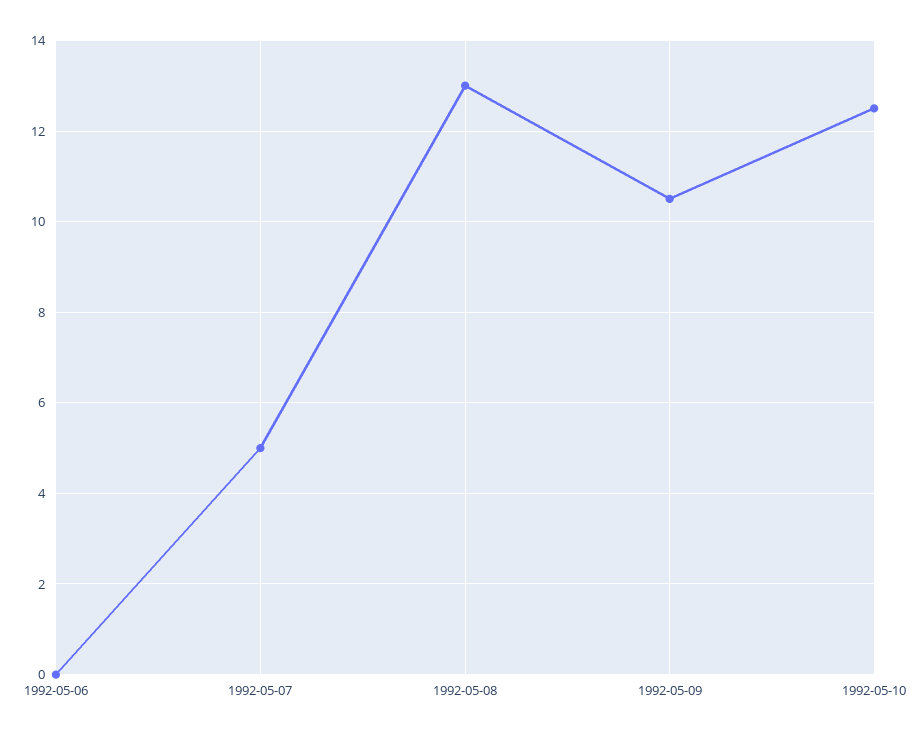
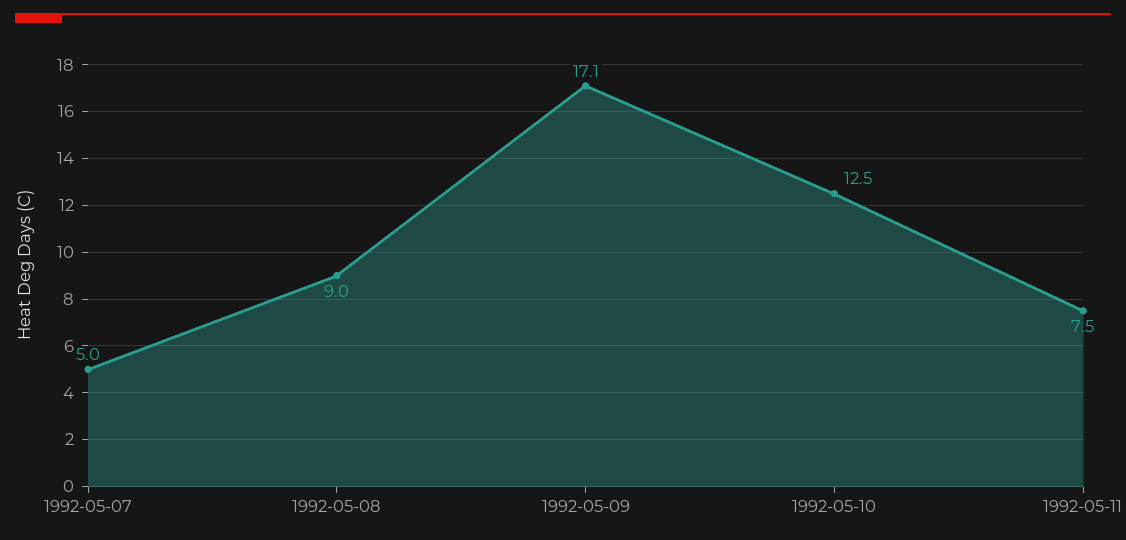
1992-05-06: 0 -> none
1992-05-08: 13 -> 9
1992-05-09: 10.5 -> 17.1
1992-05-11: none -> 7.5

